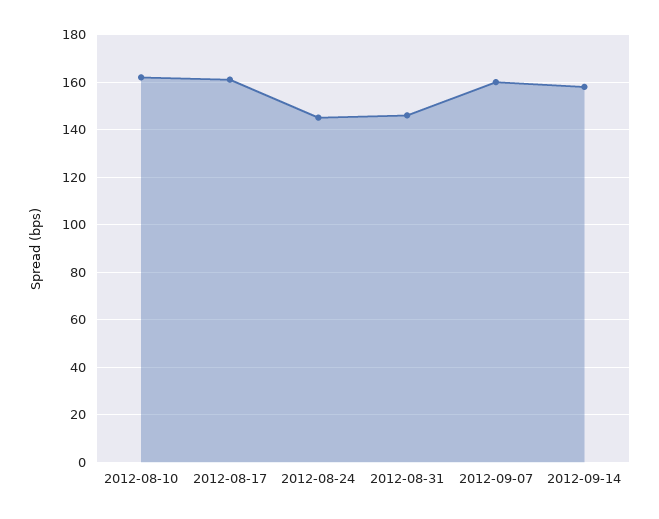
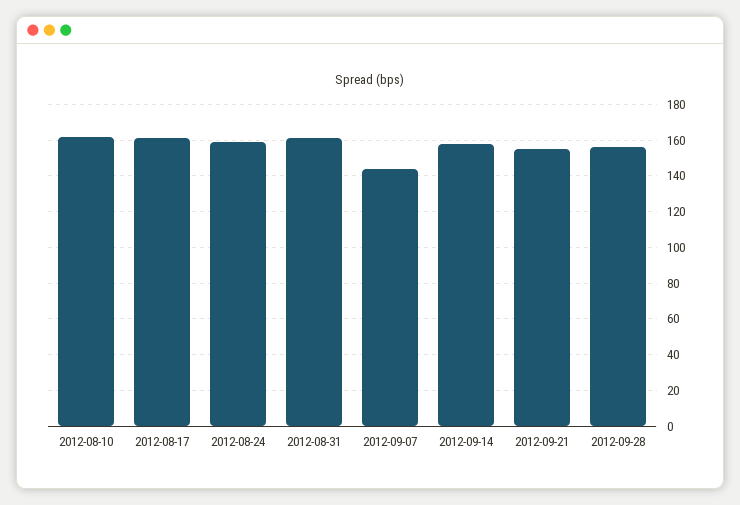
2012-08-24: 145 -> 160
2012-08-31: 145 -> 160
2012-09-07: 160 -> 145
2012-09-21: none -> 155
2012-09-28: none -> 155

